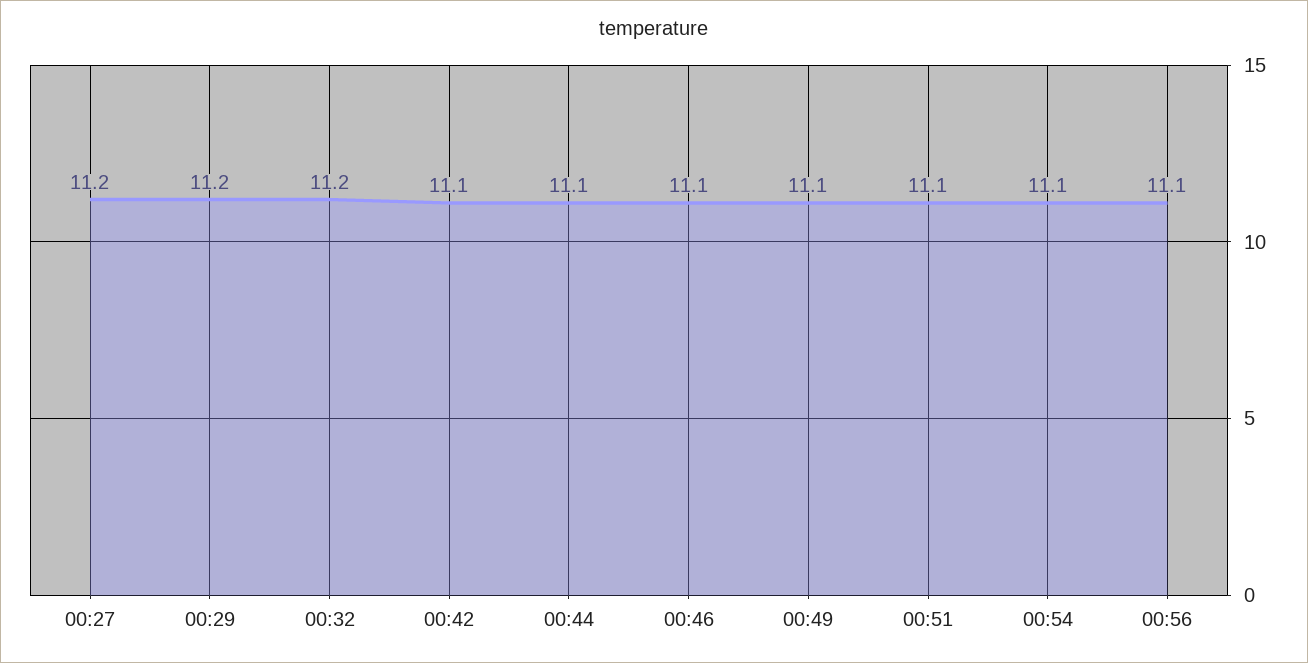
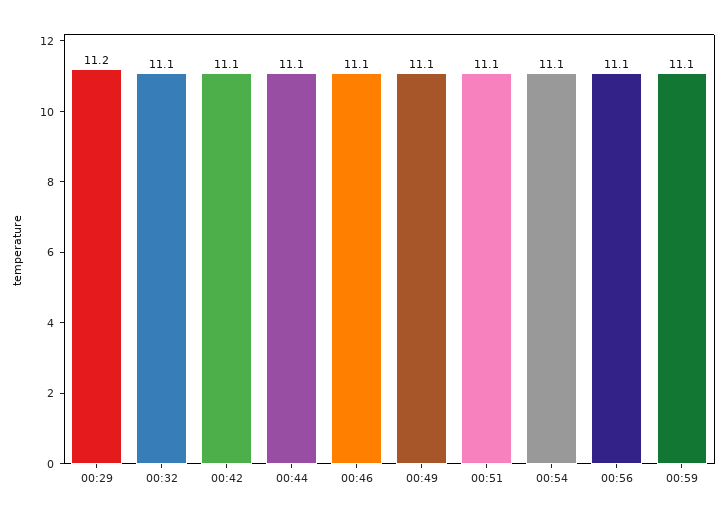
00:27: 11.2 -> none
00:32: 11.2 -> 11.1
00:59: none -> 11.1

